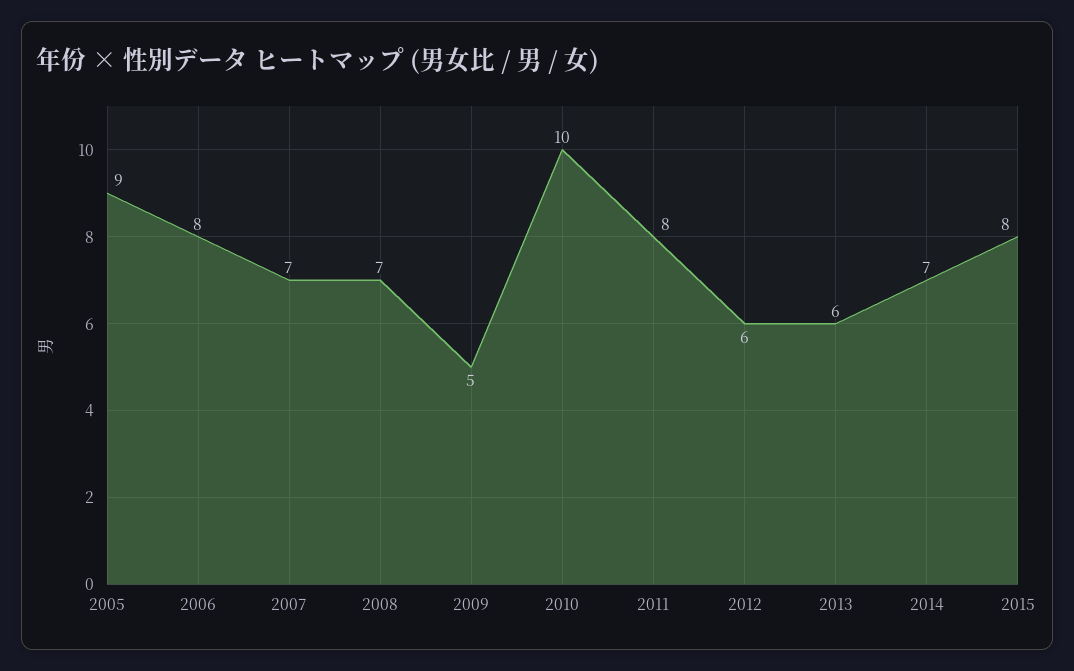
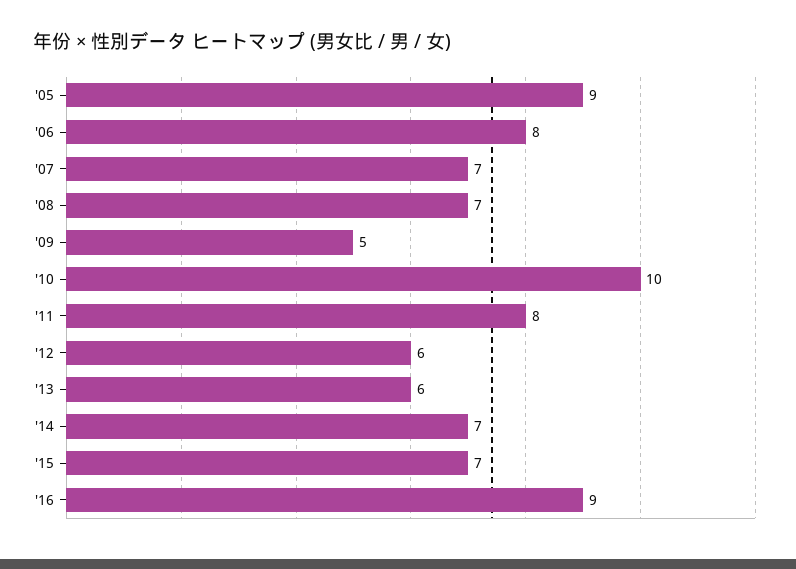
2015: 8 -> 7
'16: none -> 9

